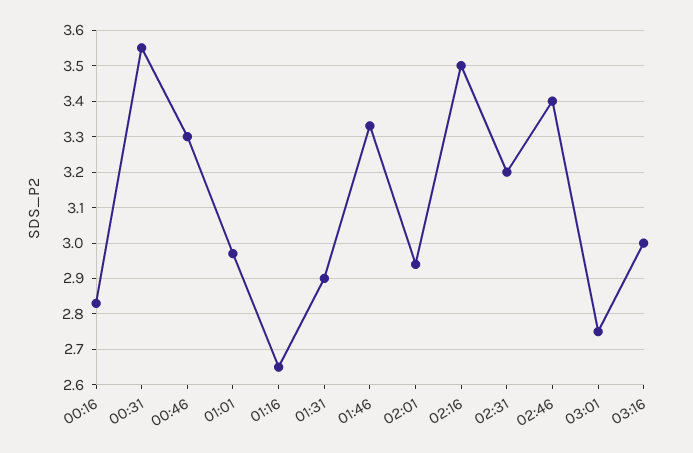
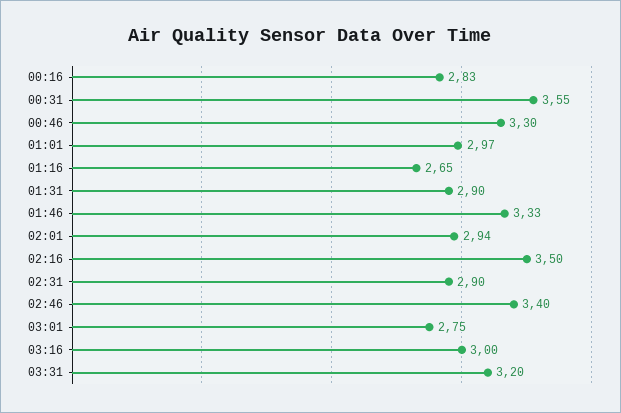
02:31: 3.2 -> 2.9
03:31: none -> 3.2

